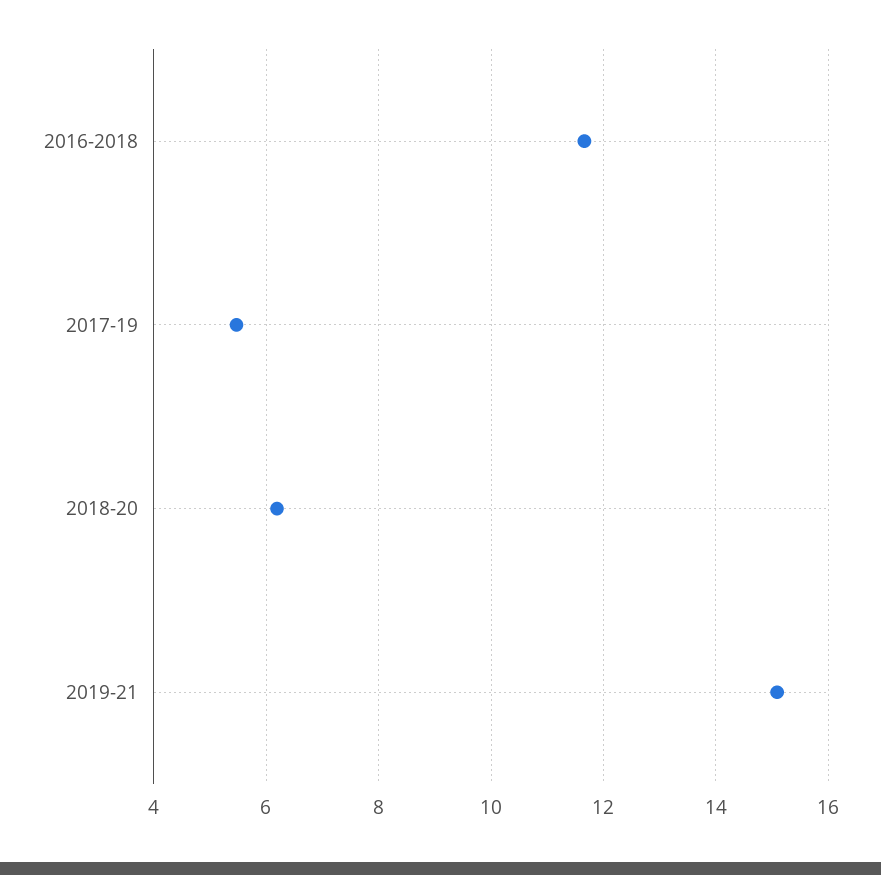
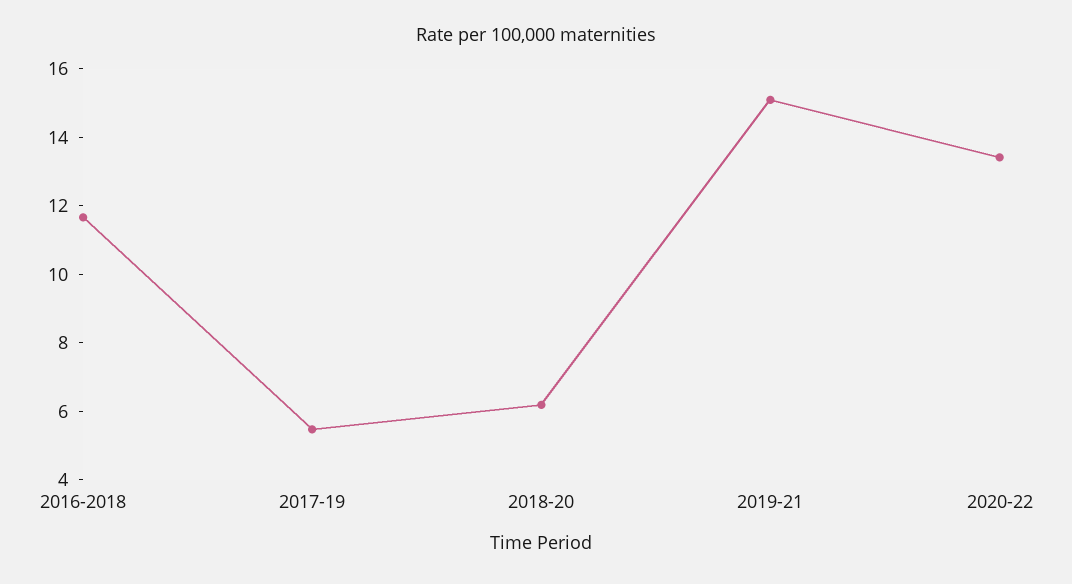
2020-22: none -> 13.5

